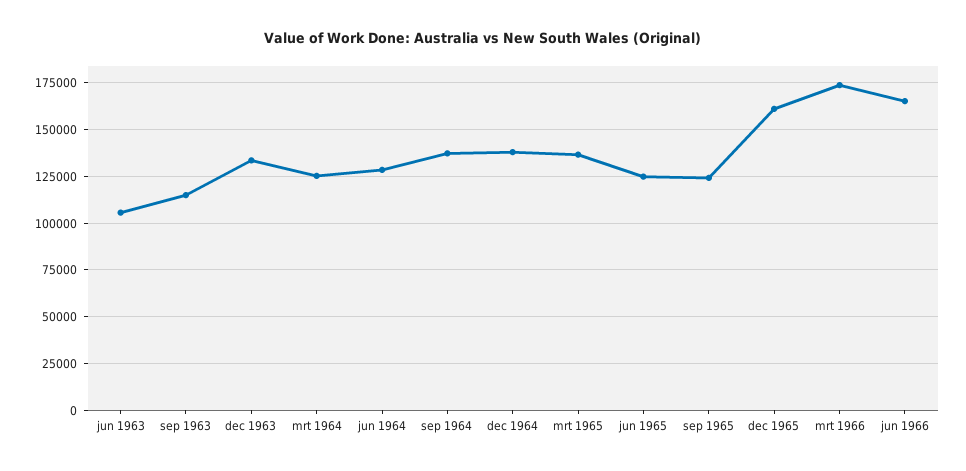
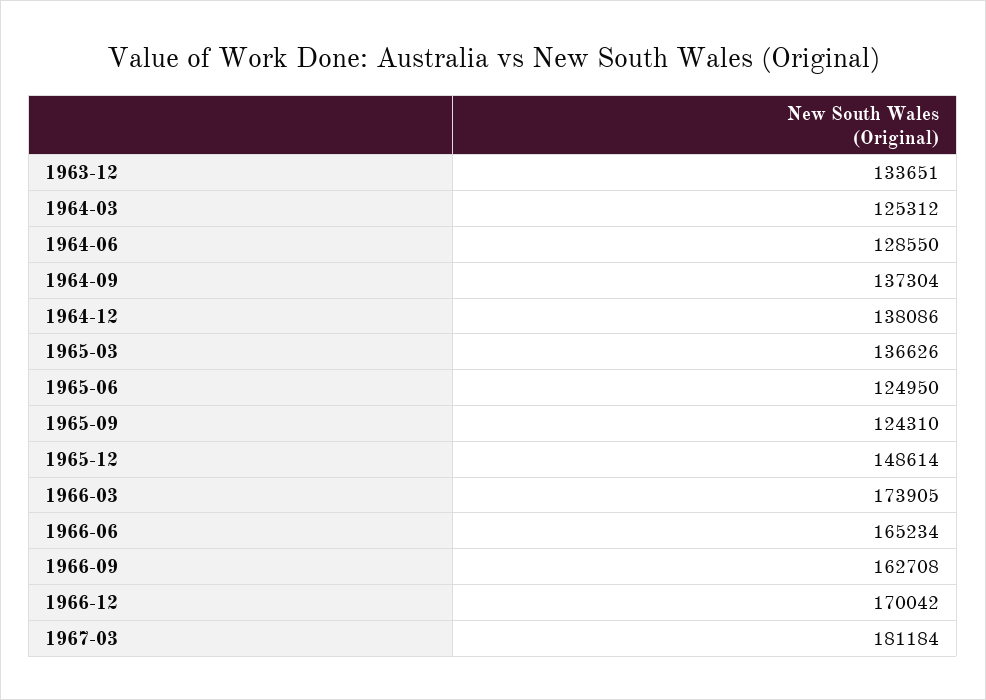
jun 1963: 105000 -> none
sep 1963: 115000 -> none
dec 1965: 160000 -> 148614
1966-09: none -> 162708
1966-12: none -> 170042
1967-03: none -> 181184

